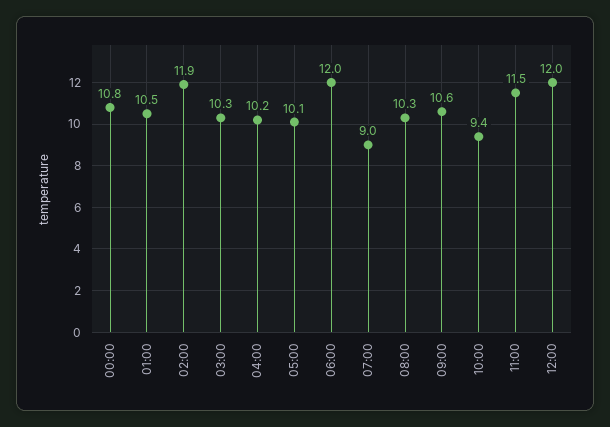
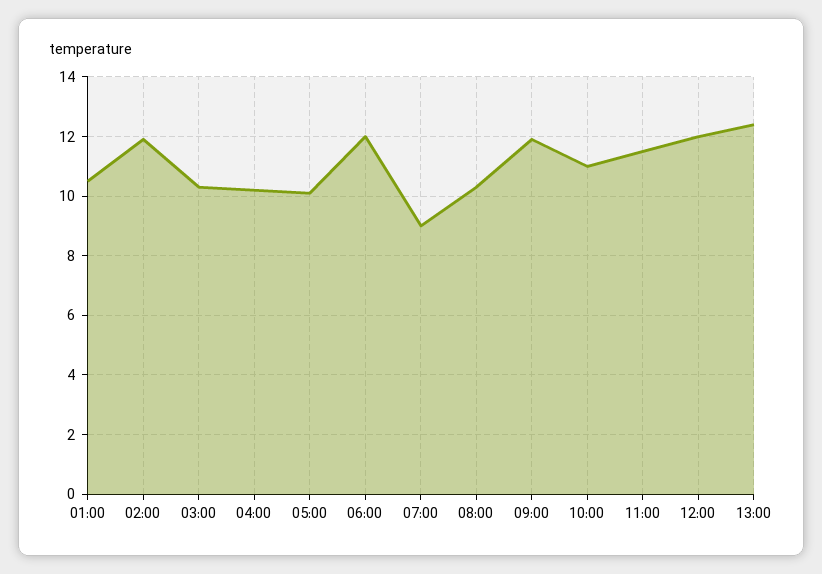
00:00: 10.8 -> none
09:00: 10.6 -> 12
10:00: 9.4 -> 11
13:00: none -> 12.5

